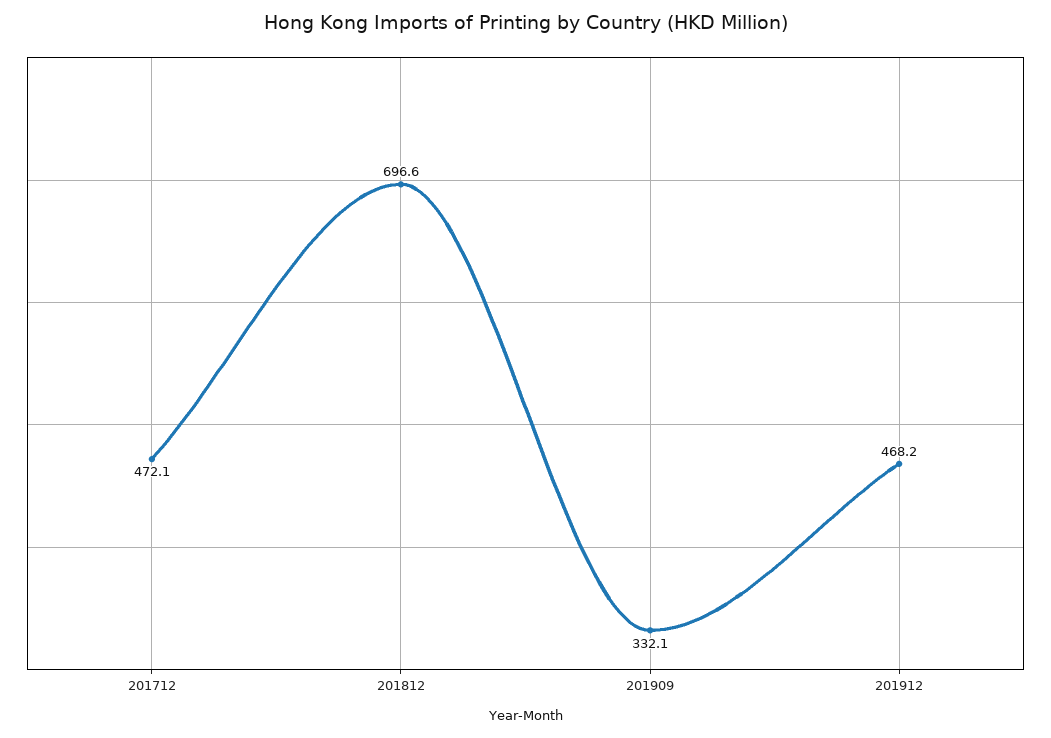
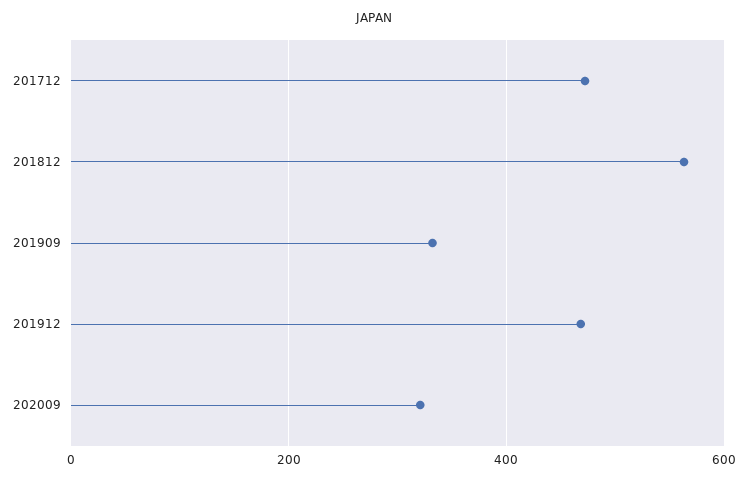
201812: 696.6 -> 560
202009: none -> 320

